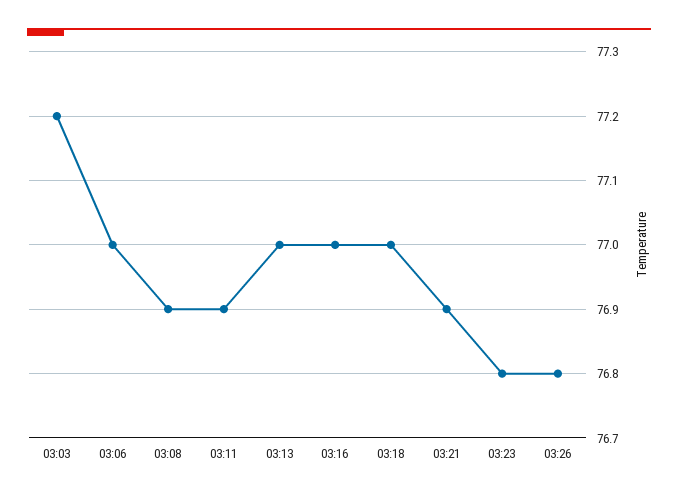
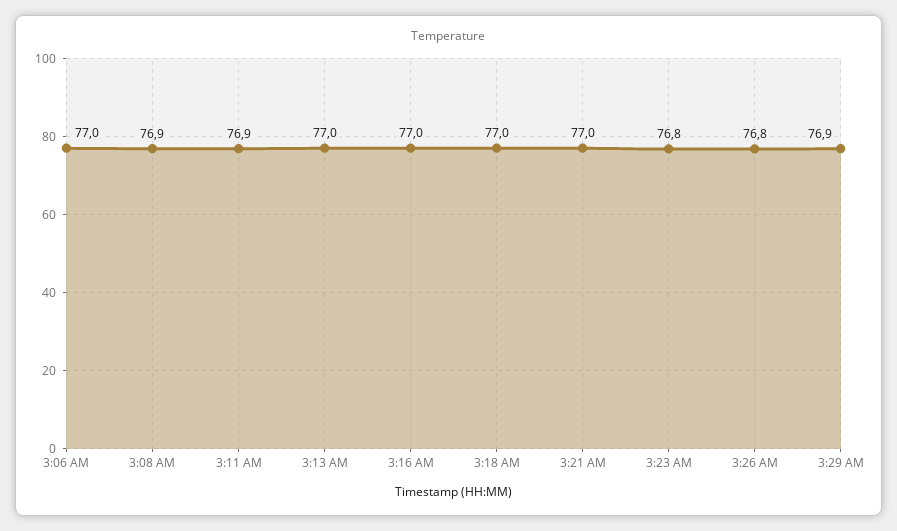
03:03: 77.2 -> none
03:21: 76.9 -> 77
3:29 AM: none -> 76.9

